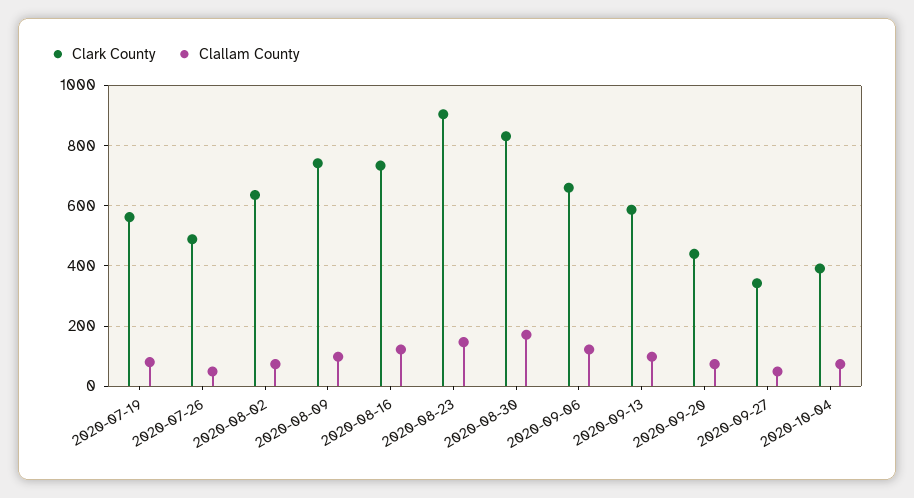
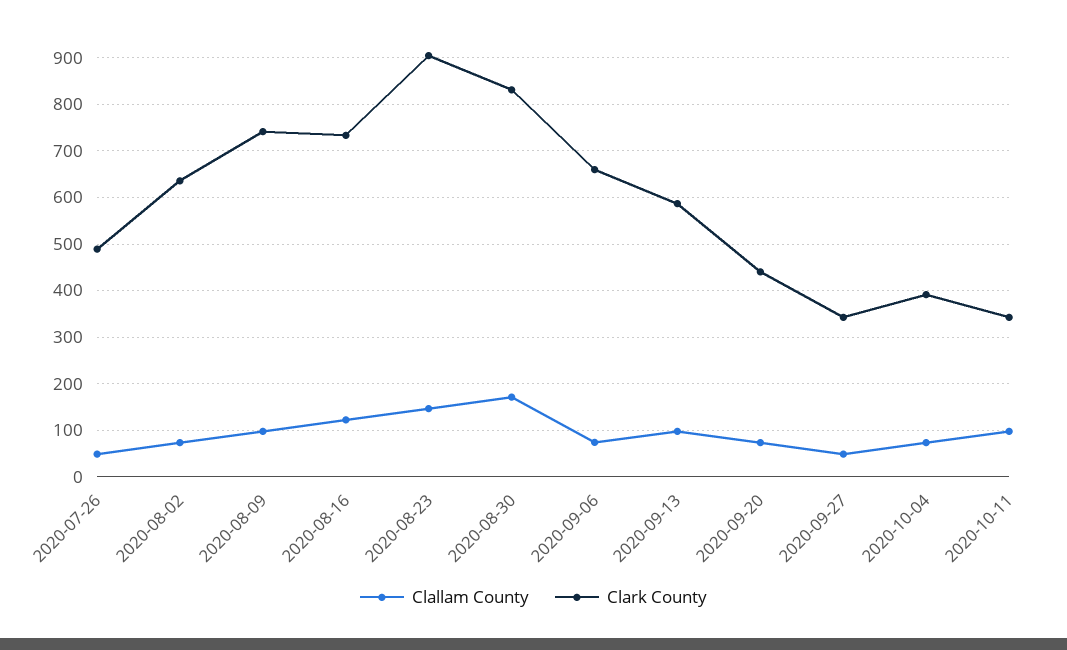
Clark County, 2020-07-19: 560 -> none
Clallam County, 2020-07-19: 80 -> none
Clallam County, 2020-09-06: 120 -> 80
Clallam County, 2020-10-11: none -> 100
Clark County, 2020-10-11: none -> 340

